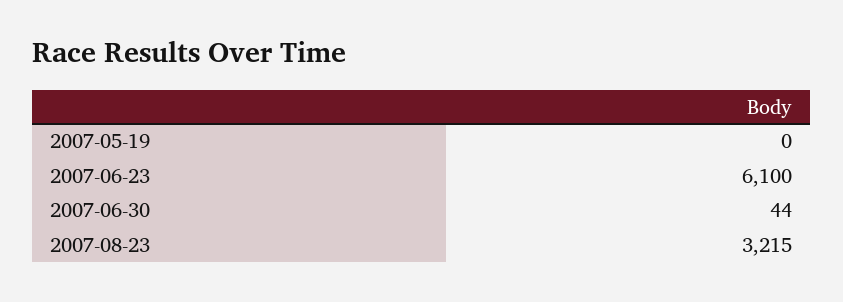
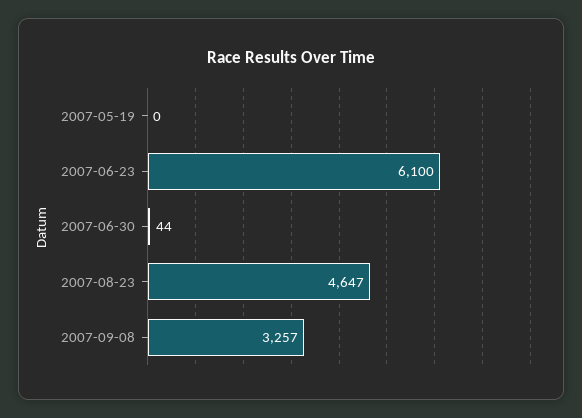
2007-08-23: 3215 -> 4647
2007-09-08: none -> 3257

